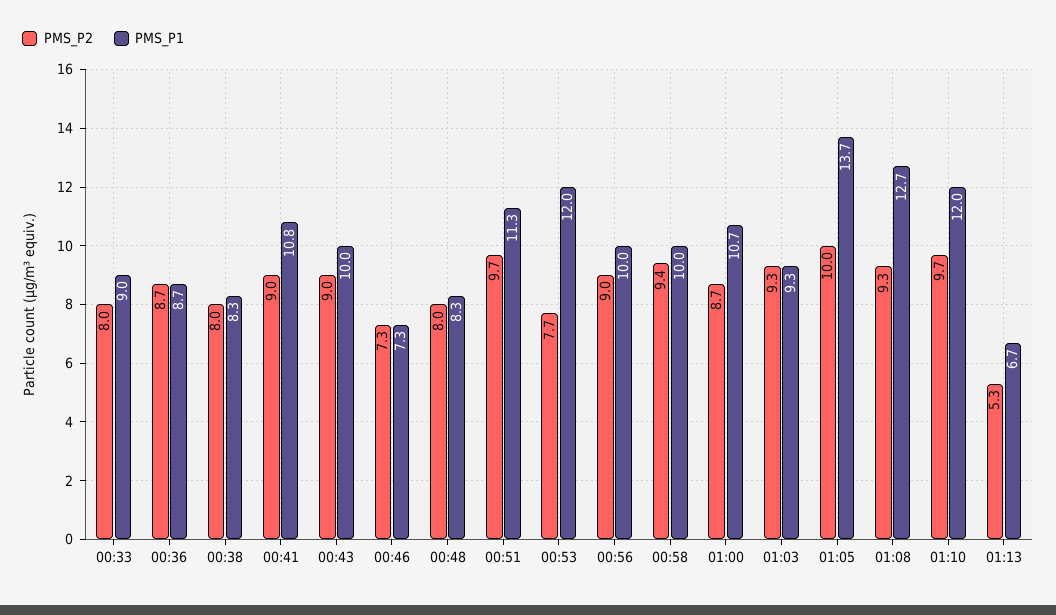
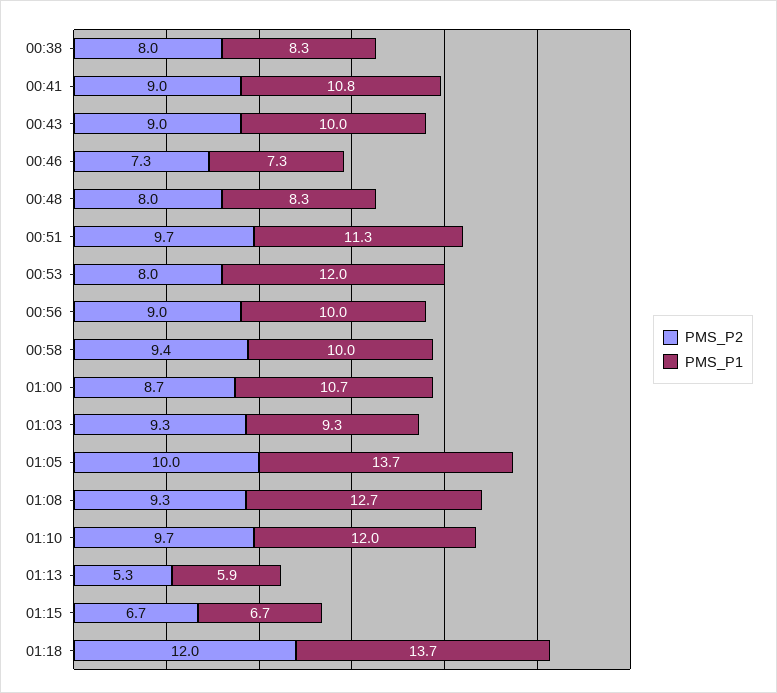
PMS_P2, 00:33: 8 -> none
PMS_P1, 00:33: 9 -> none
PMS_P2, 00:36: 8.7 -> none
PMS_P1, 00:36: 8.7 -> none
PMS_P2, 00:53: 7.7 -> 8
PMS_P1, 01:13: 6.7 -> 5.9
PMS_P2, 01:15: none -> 6.7
PMS_P1, 01:15: none -> 6.7
PMS_P2, 01:18: none -> 12
PMS_P1, 01:18: none -> 13.7

